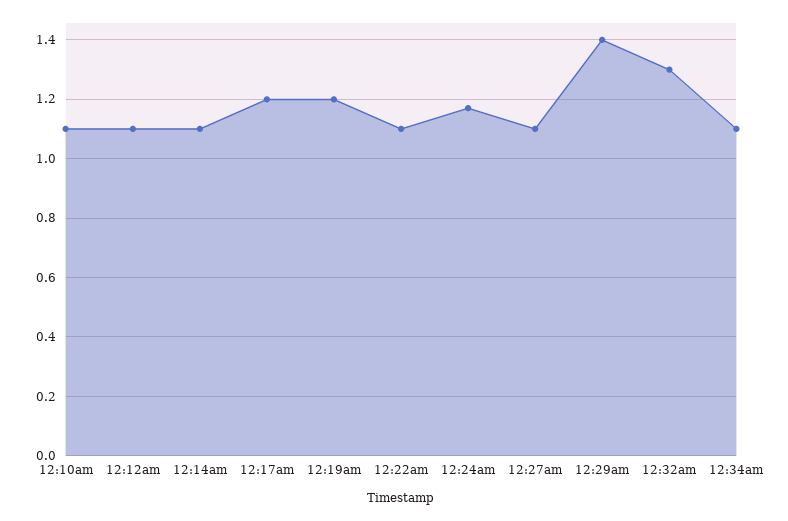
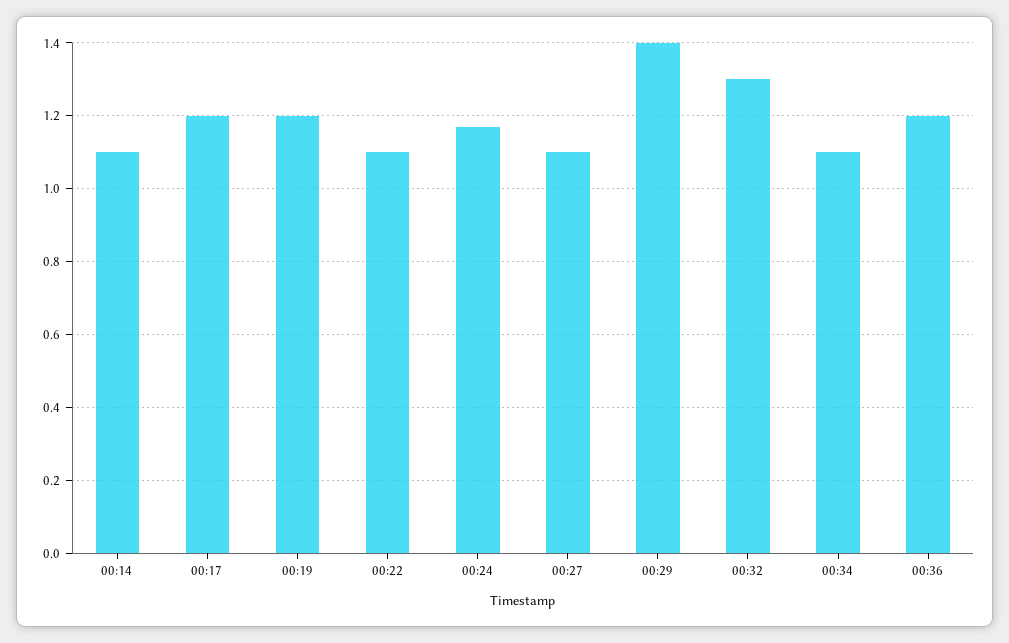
12:10am: 1.1 -> none
12:12am: 1.1 -> none
00:36: none -> 1.2

